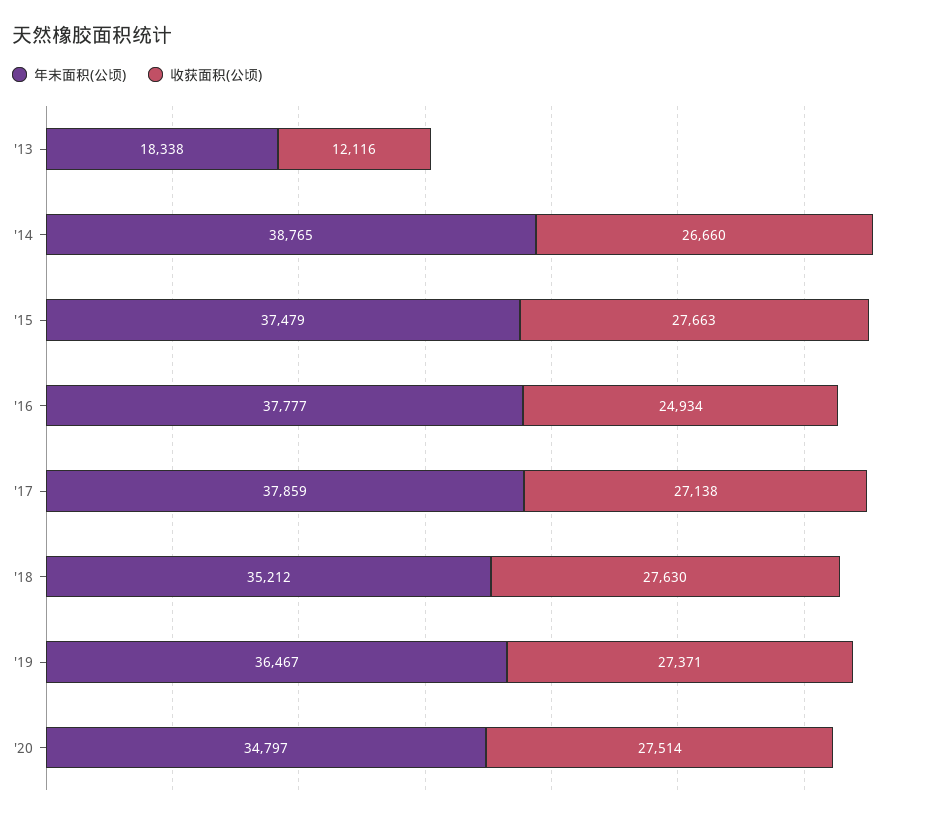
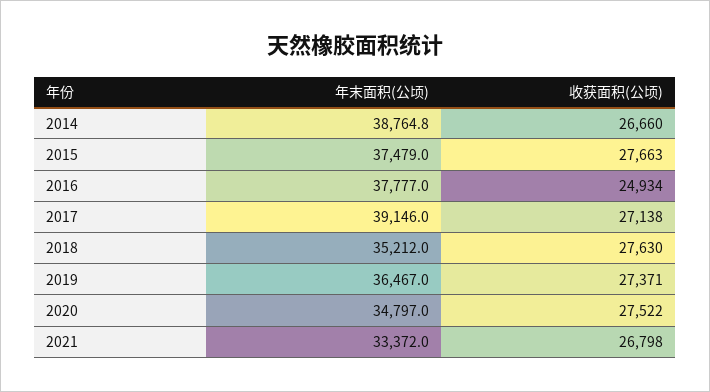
年末面积(公顷), '13: 18338 -> none
收获面积(公顷), '13: 12116 -> none
年末面积(公顷), '17: 37859 -> 39146
收获面积(公顷), '20: 27514 -> 27522
年末面积(公顷), 2021: none -> 33372
收获面积(公顷), 2021: none -> 26798

